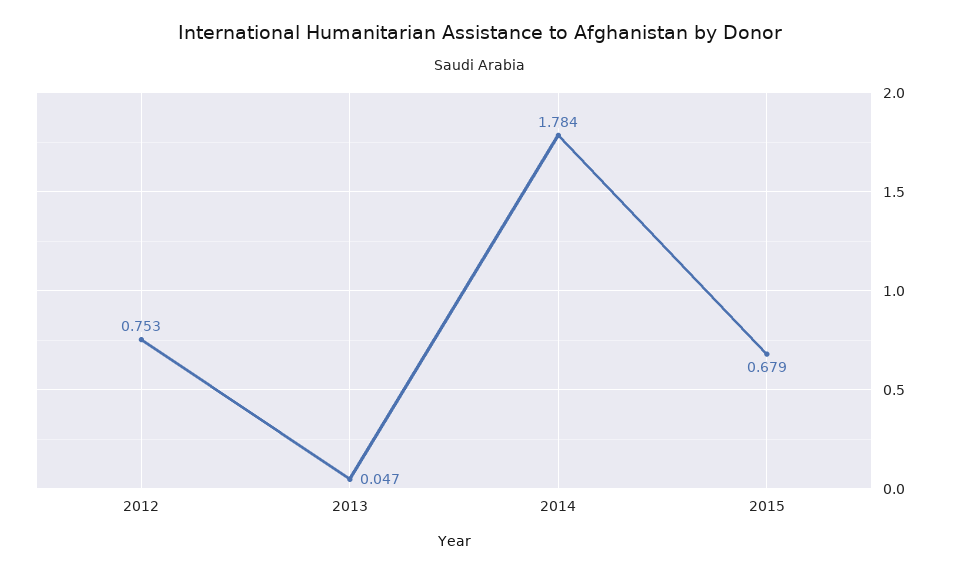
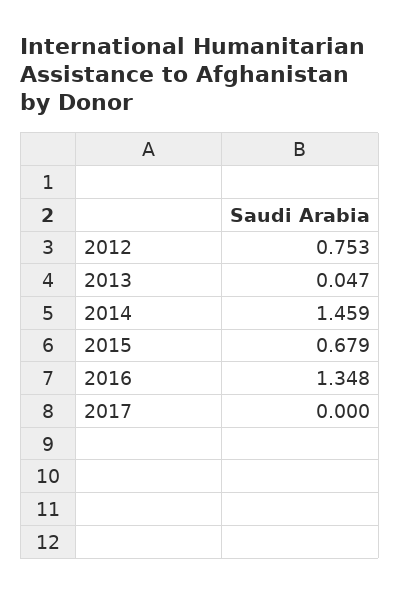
2014: 1.784 -> 1.459
2016: none -> 1.348
2017: none -> 0

